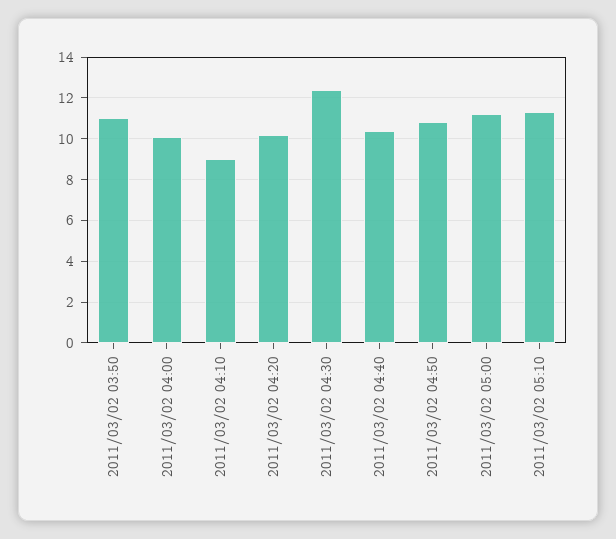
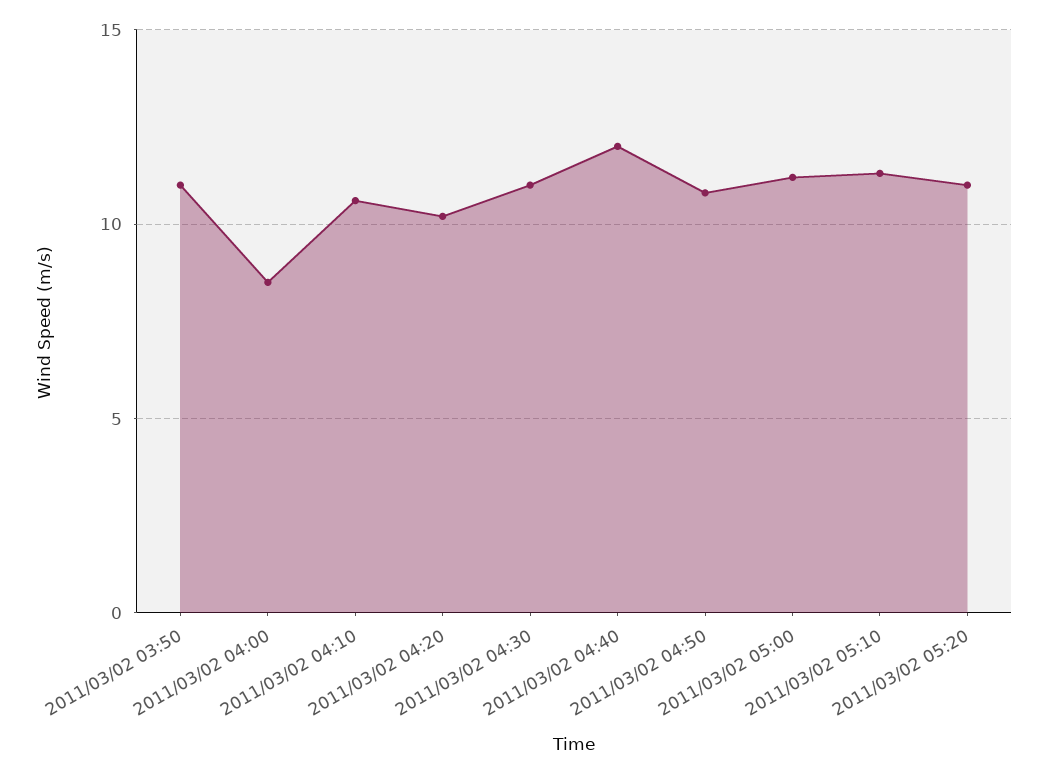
2011/03/02 04:00: 10 -> 8.5
2011/03/02 04:10: 9 -> 10.5
2011/03/02 04:30: 12.5 -> 11
2011/03/02 04:40: 10.5 -> 12
2011/03/02 05:20: none -> 11

